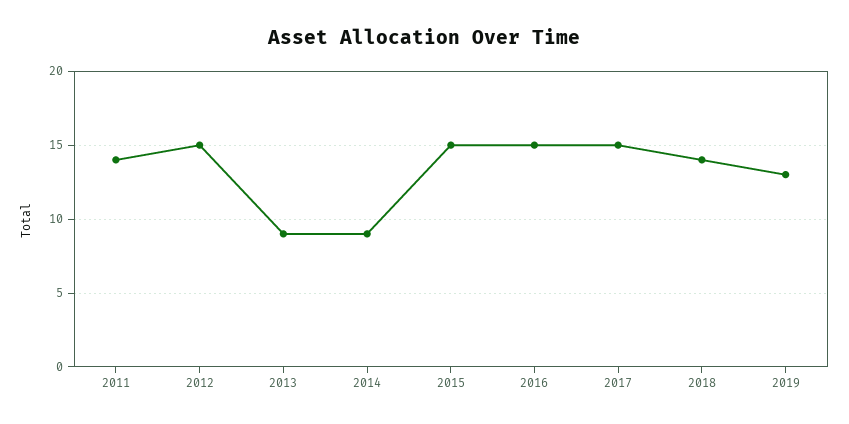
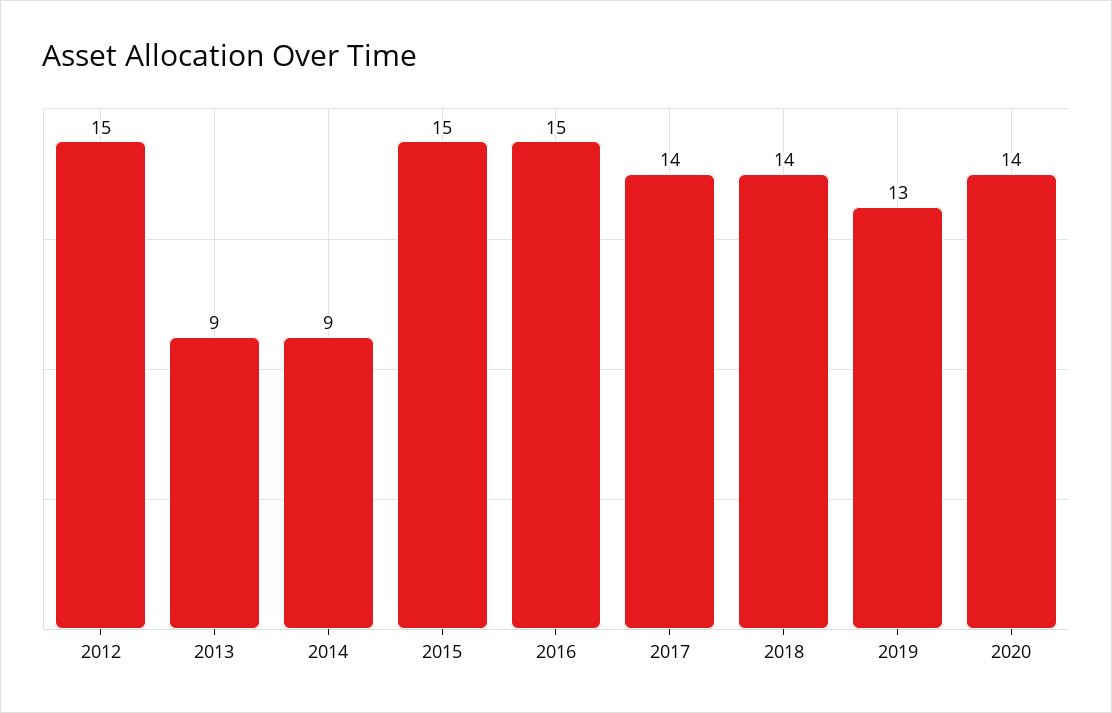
2011: 14 -> none
2017: 15 -> 14
2020: none -> 14

